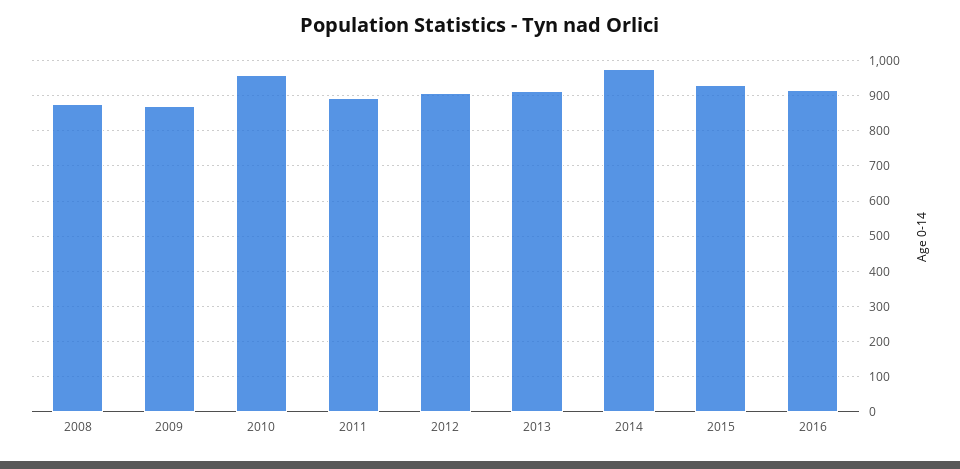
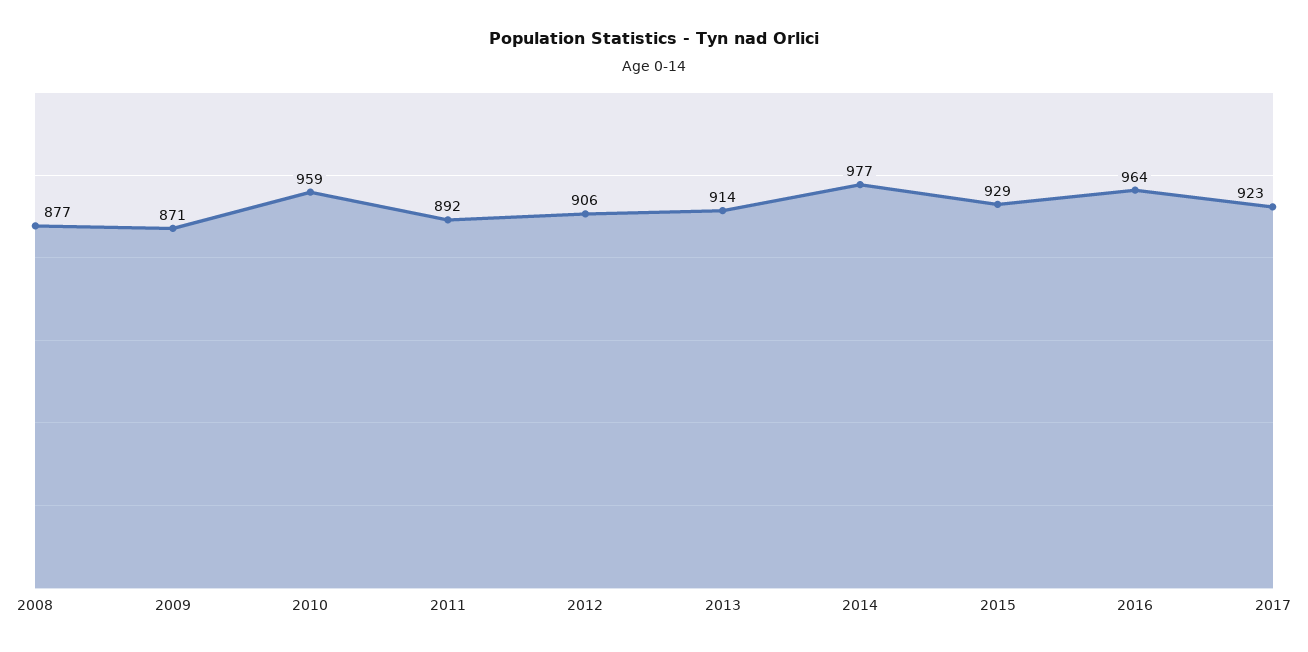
2016: 920 -> 964
2017: none -> 923

